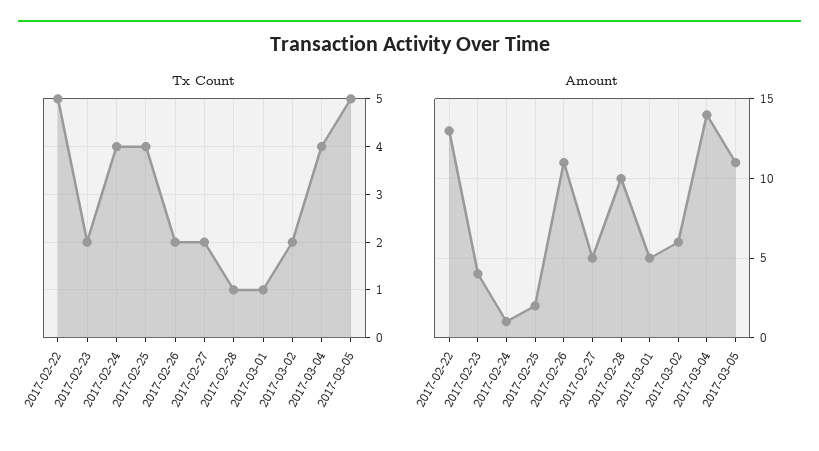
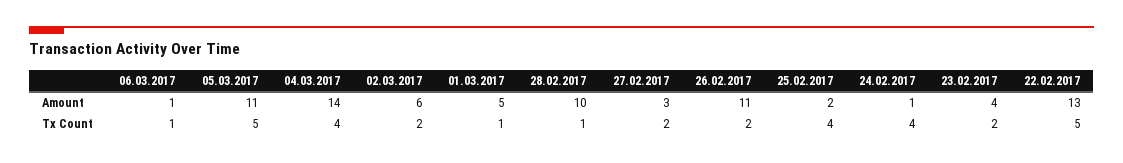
Amount, 2017-02-27: 5 -> 3
Amount, 06.03.2017: none -> 1
Tx Count, 06.03.2017: none -> 1

